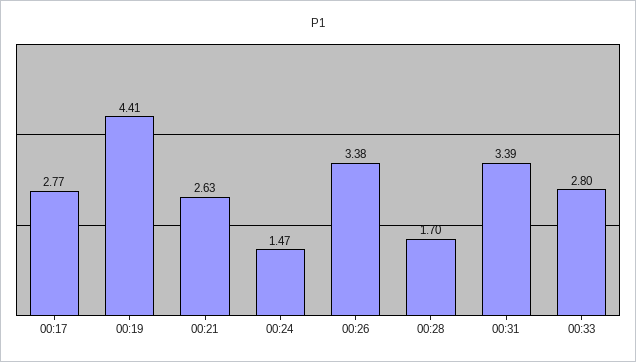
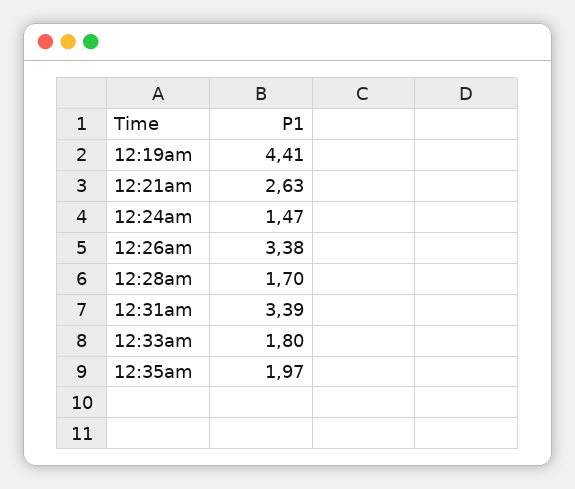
00:17: 2.77 -> none
00:33: 2.8 -> 1.8
12:35am: none -> 1.97

